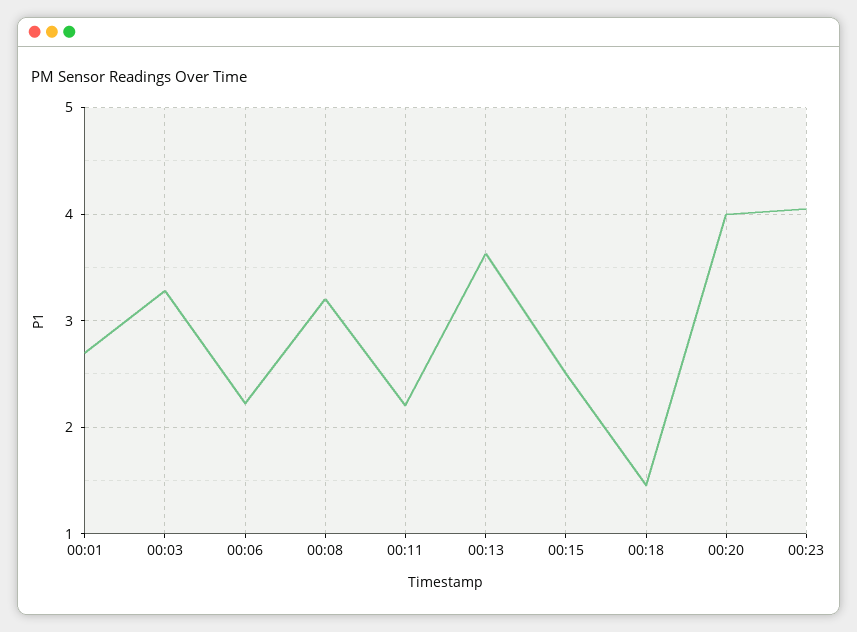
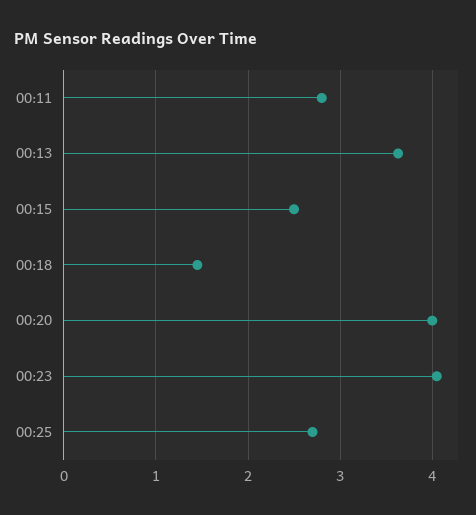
00:01: 2.7 -> none
00:03: 3.3 -> none
00:06: 2.2 -> none
00:08: 3.2 -> none
00:11: 2.2 -> 2.8
00:25: none -> 2.7

